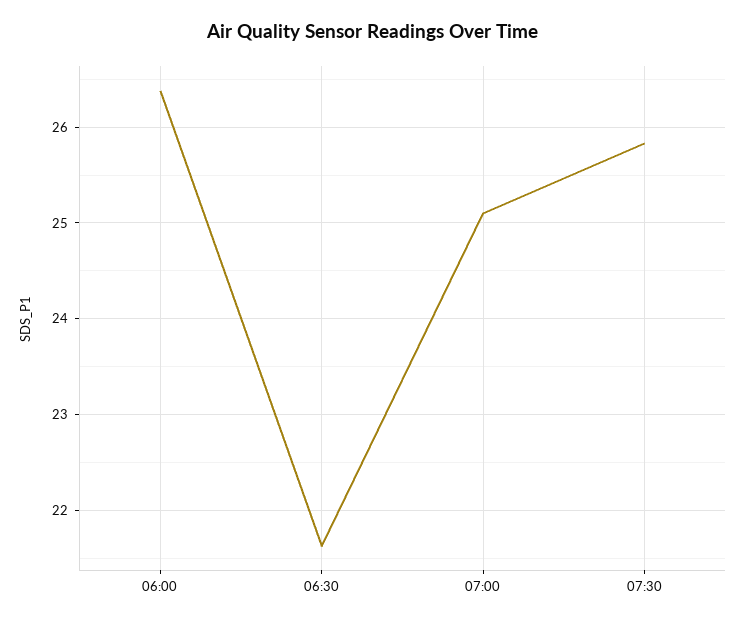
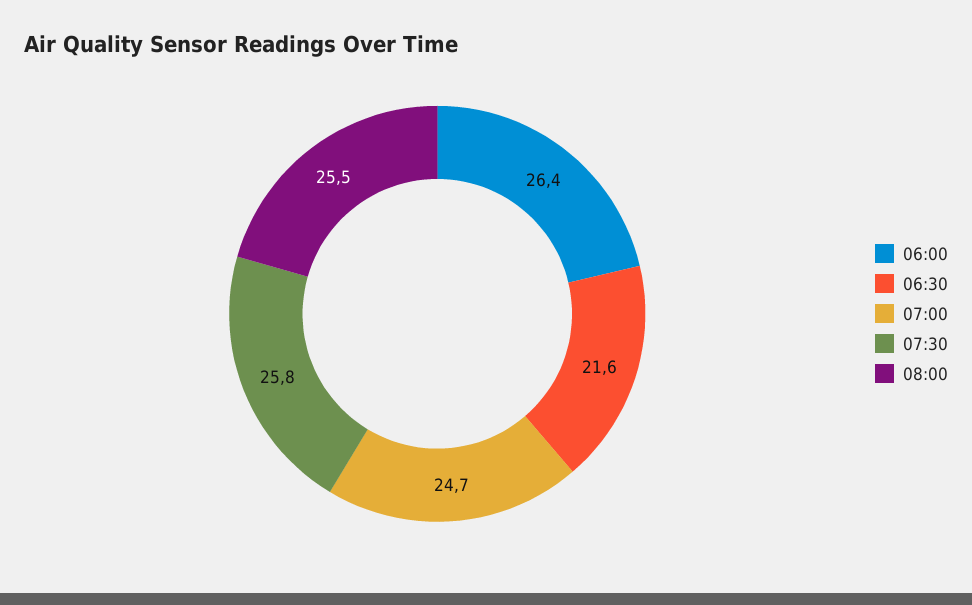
07:00: 25.1 -> 24.7
08:00: none -> 25.5

